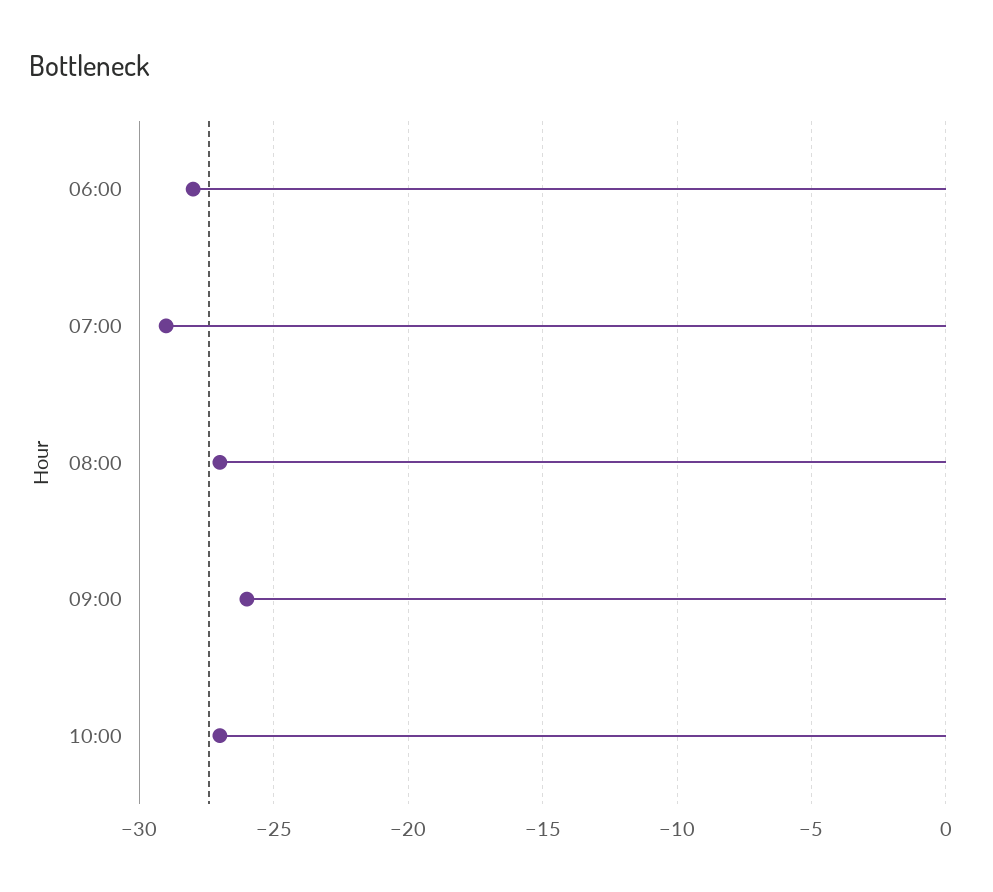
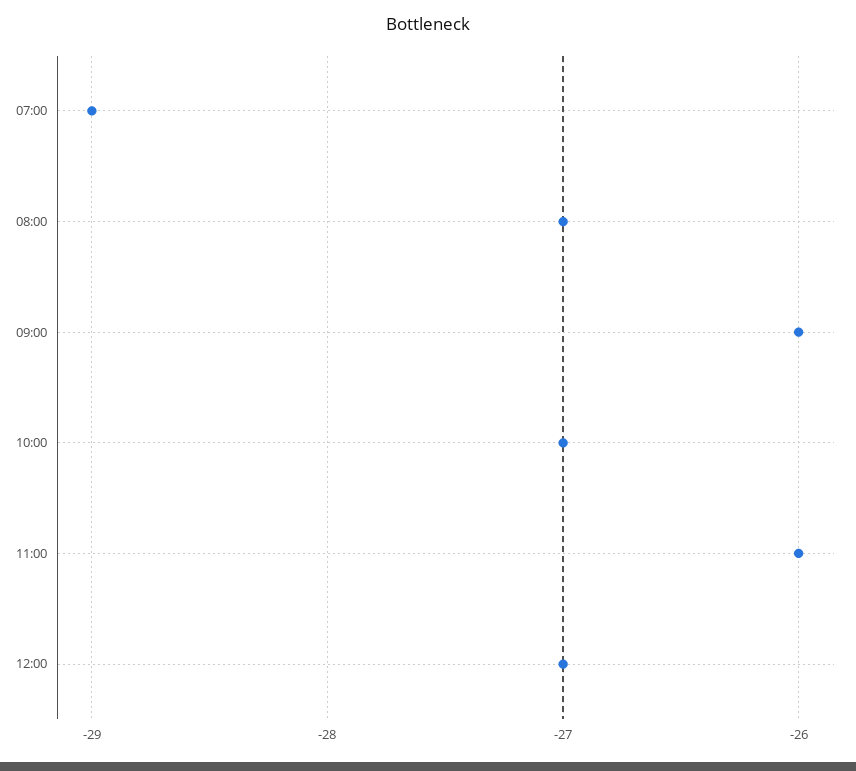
06:00: -28 -> none
11:00: none -> -26
12:00: none -> -27

